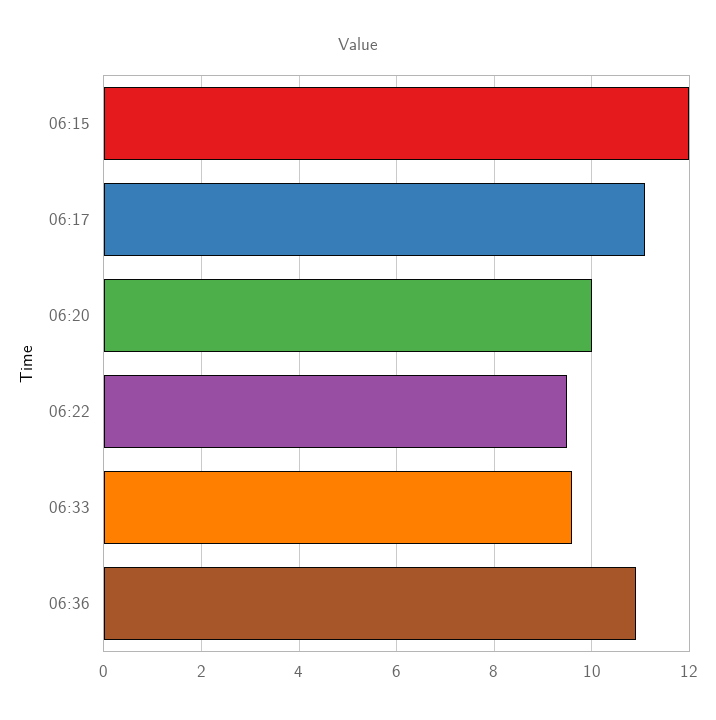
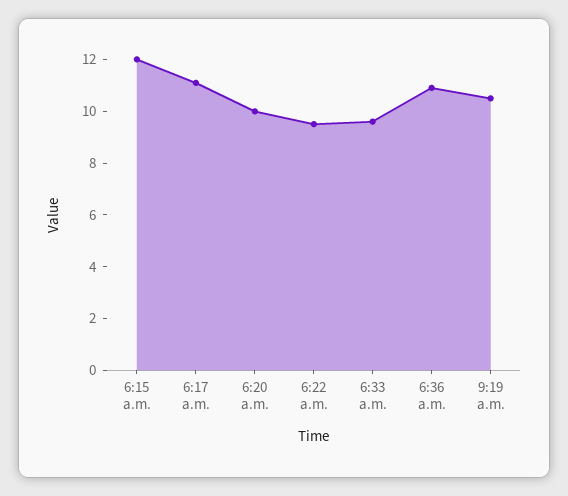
9:19 a.m.: none -> 10.5

